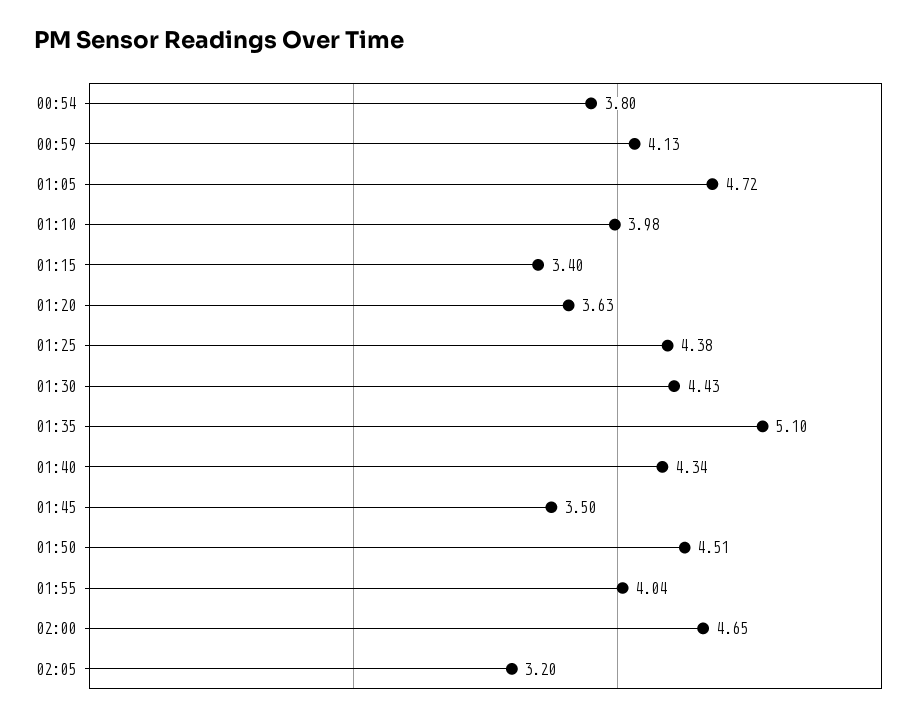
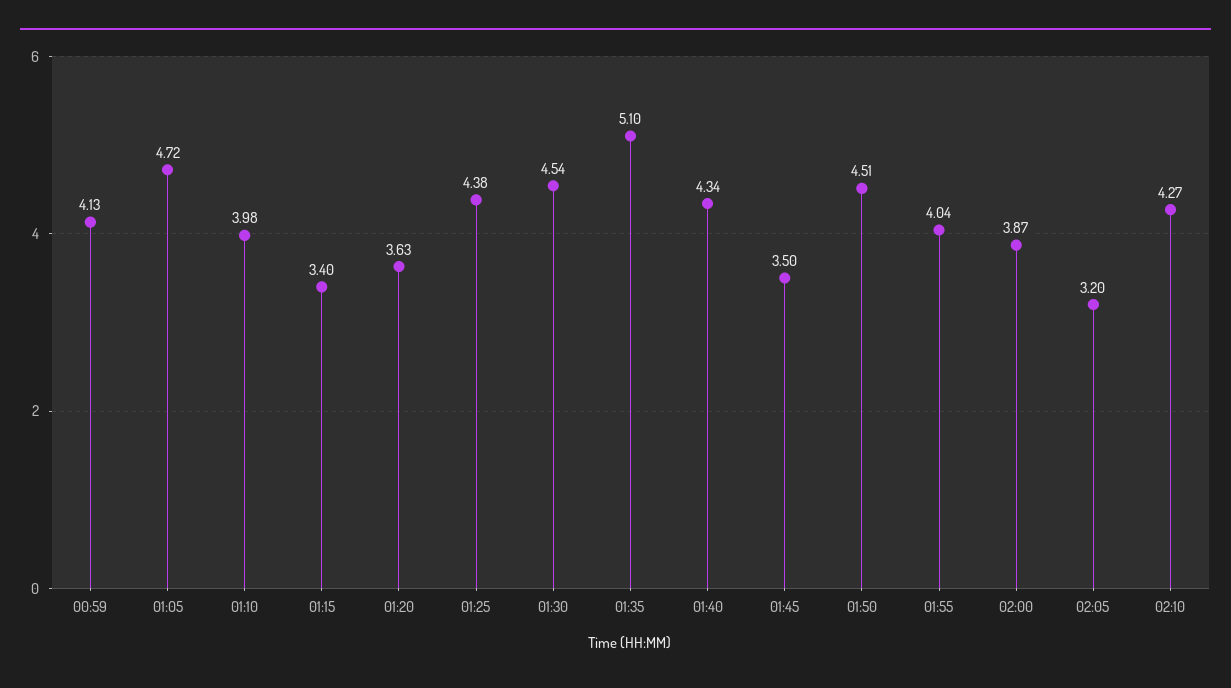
00:54: 3.8 -> none
01:30: 4.43 -> 4.54
02:00: 4.65 -> 3.87
02:10: none -> 4.27

